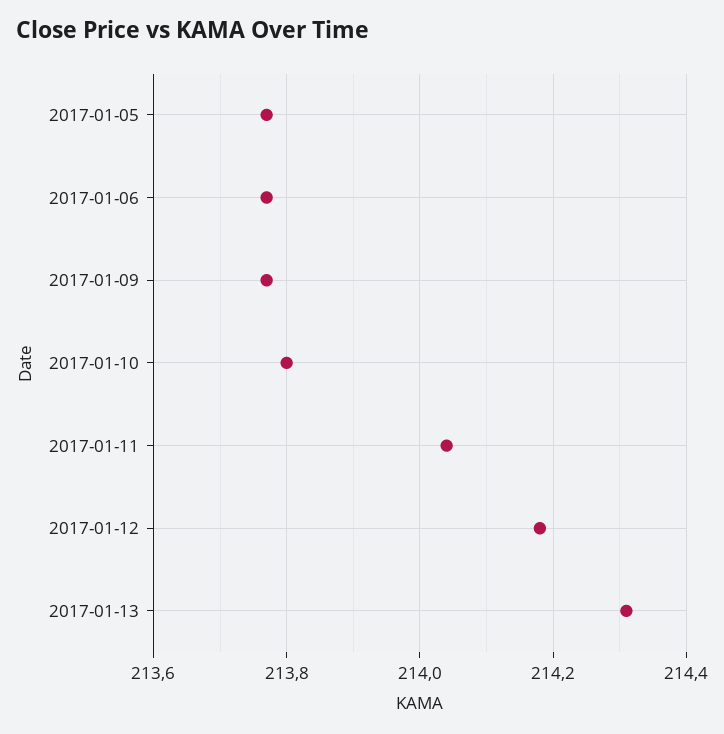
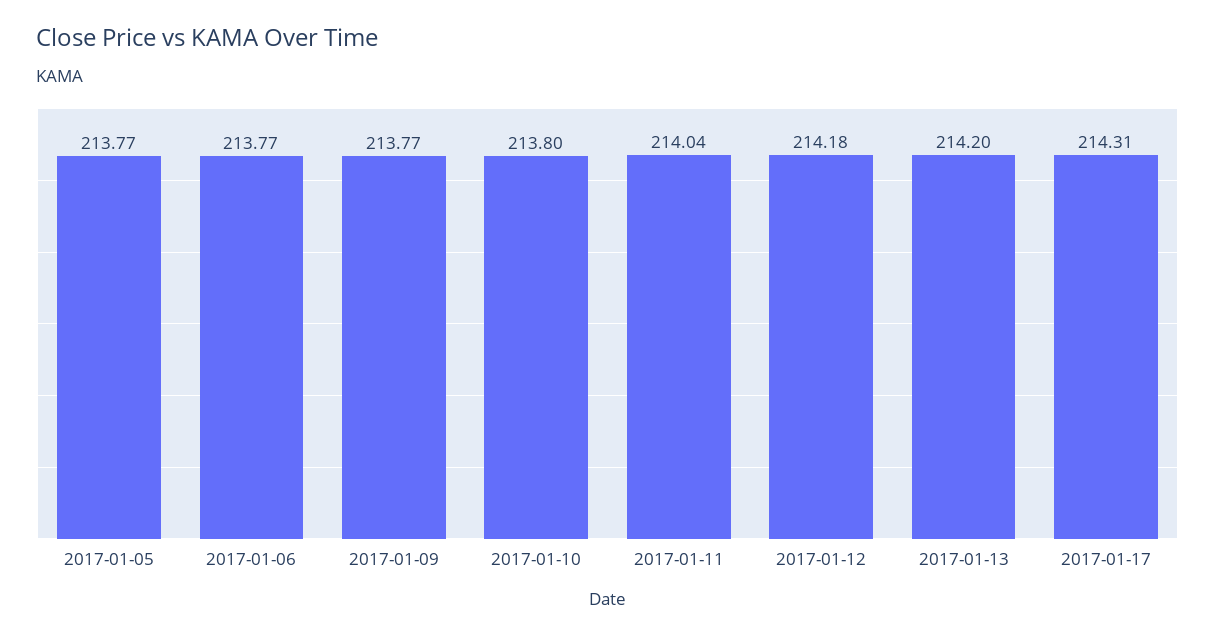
2017-01-13: 214.3 -> 214.2
2017-01-17: none -> 214.31

